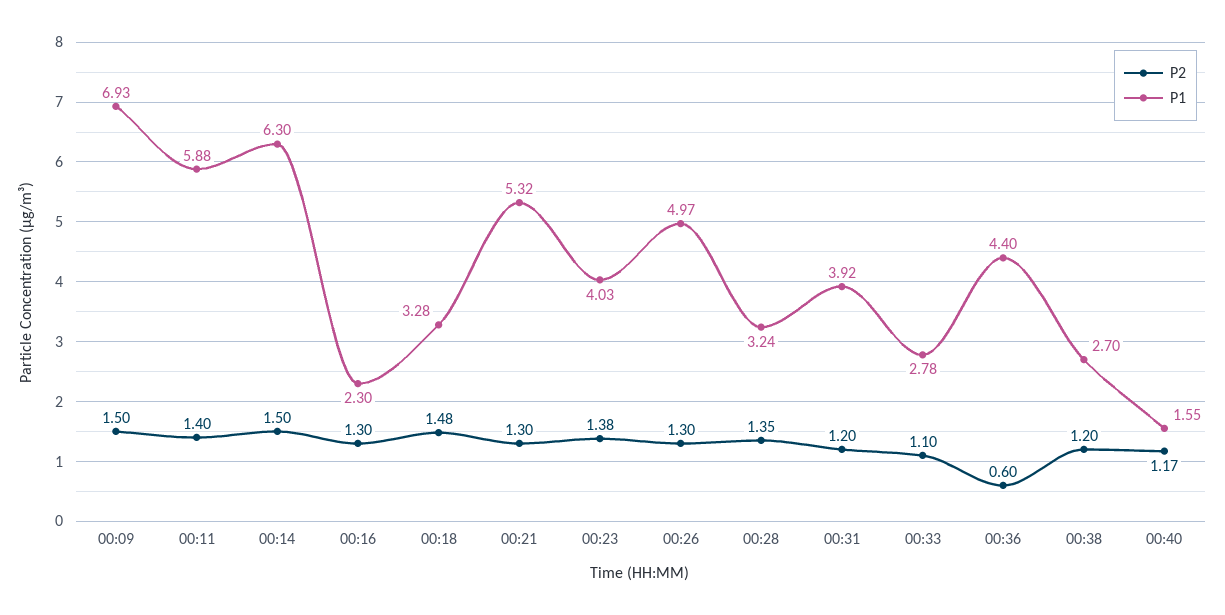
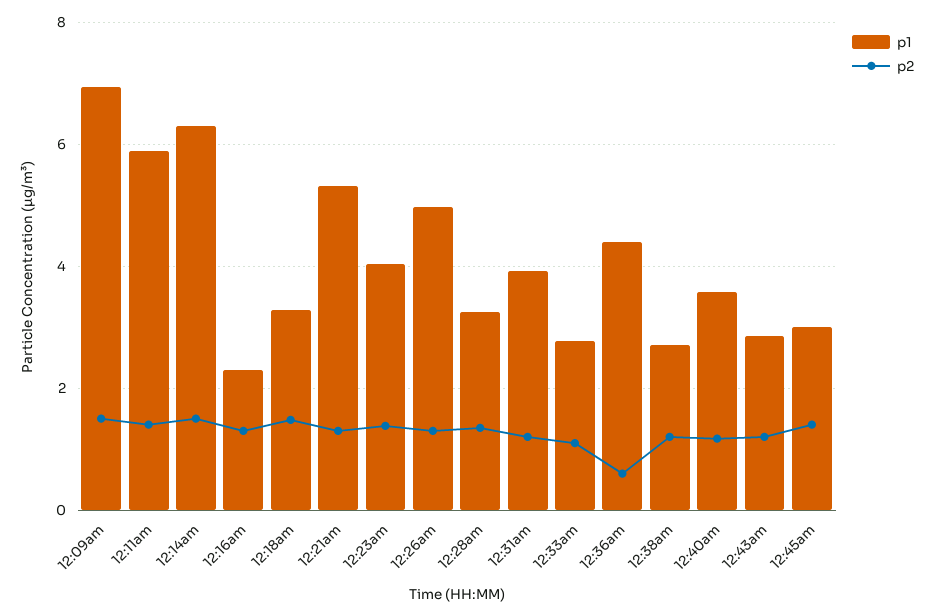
P1, 00:40: 1.55 -> 3.6
P1, 12:43am: none -> 2.8
P2, 12:43am: none -> 1.2
P1, 12:45am: none -> 3
P2, 12:45am: none -> 1.4

